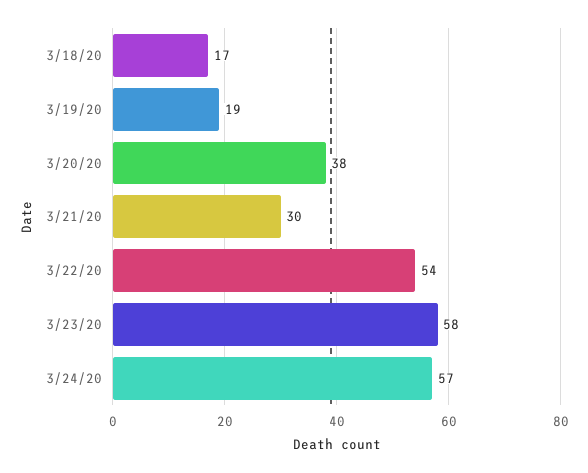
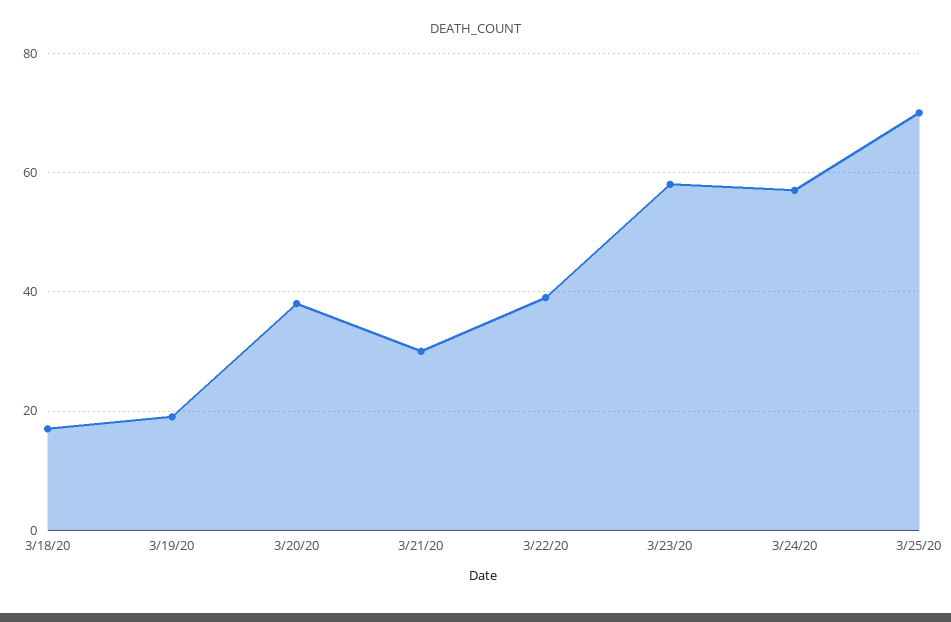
3/22/20: 54 -> 40
3/25/20: none -> 70

